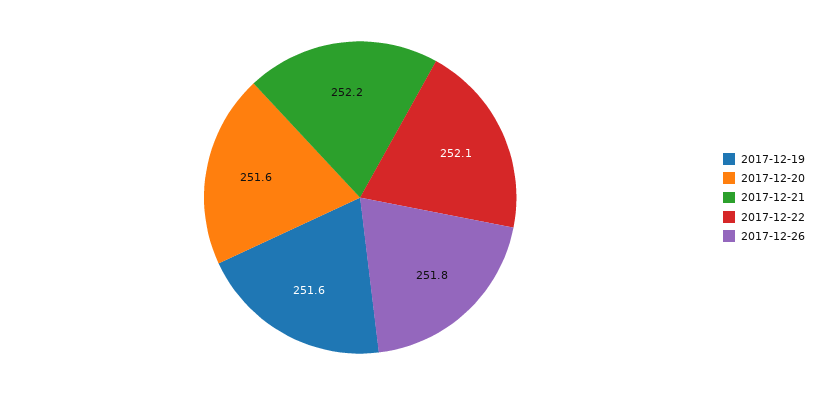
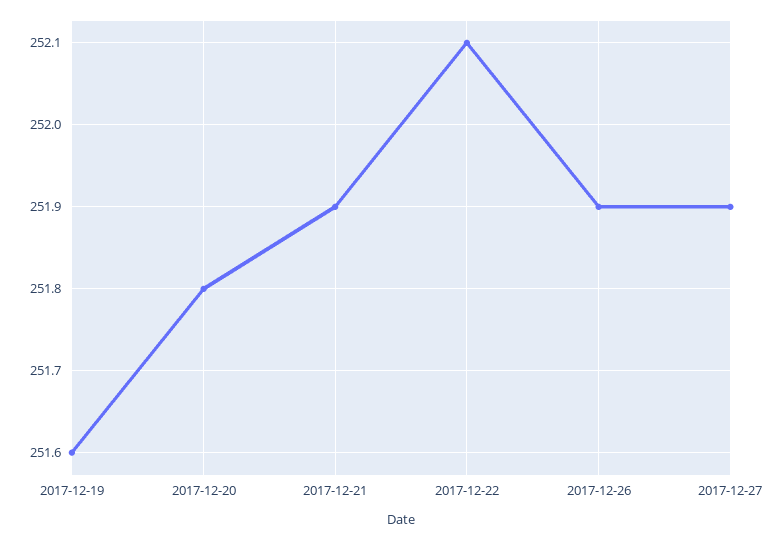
2017-12-20: 251.6 -> 251.8
2017-12-21: 252.2 -> 251.9
2017-12-26: 251.8 -> 251.9
2017-12-27: none -> 251.9

